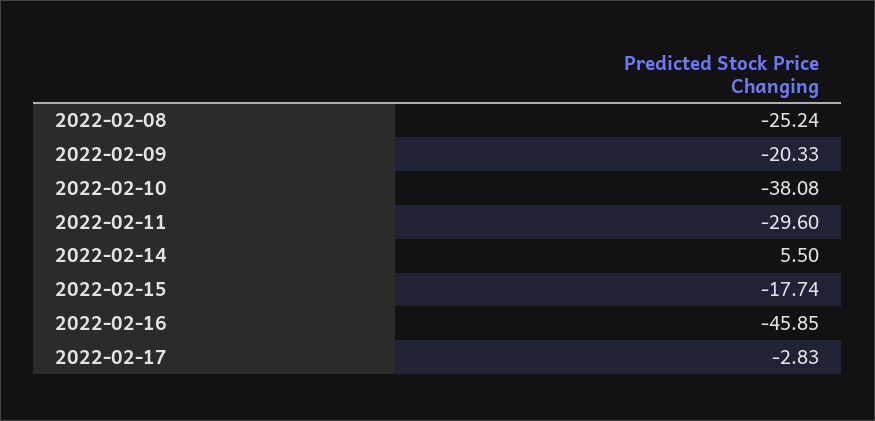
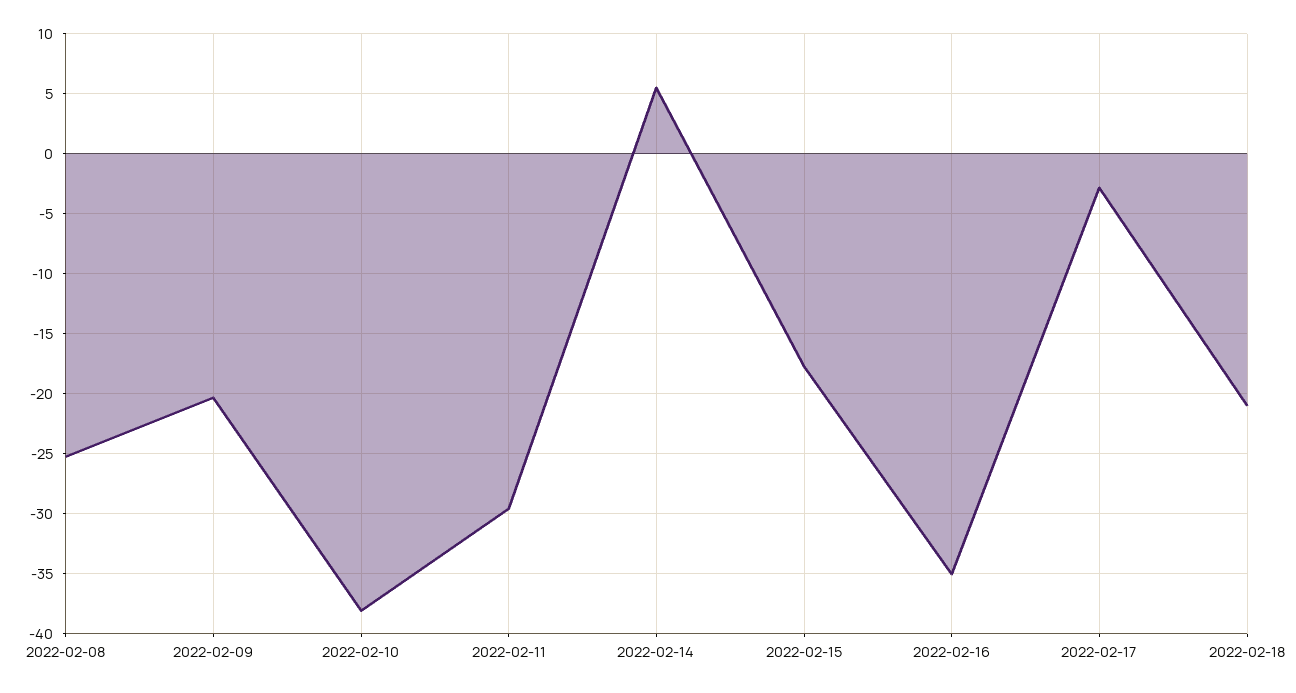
2022-02-16: -45.85 -> -35
2022-02-18: none -> -21

